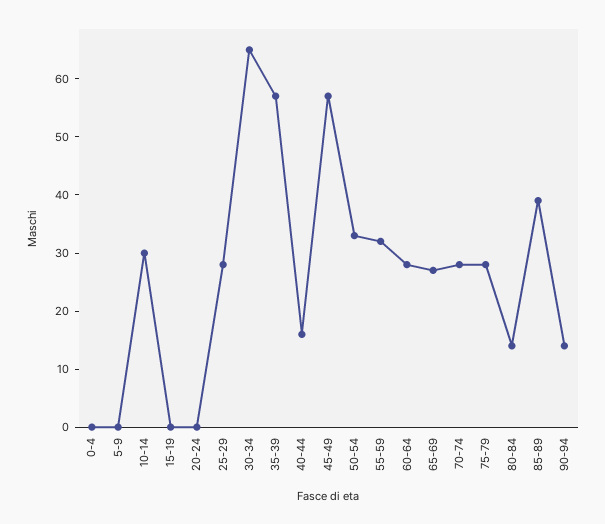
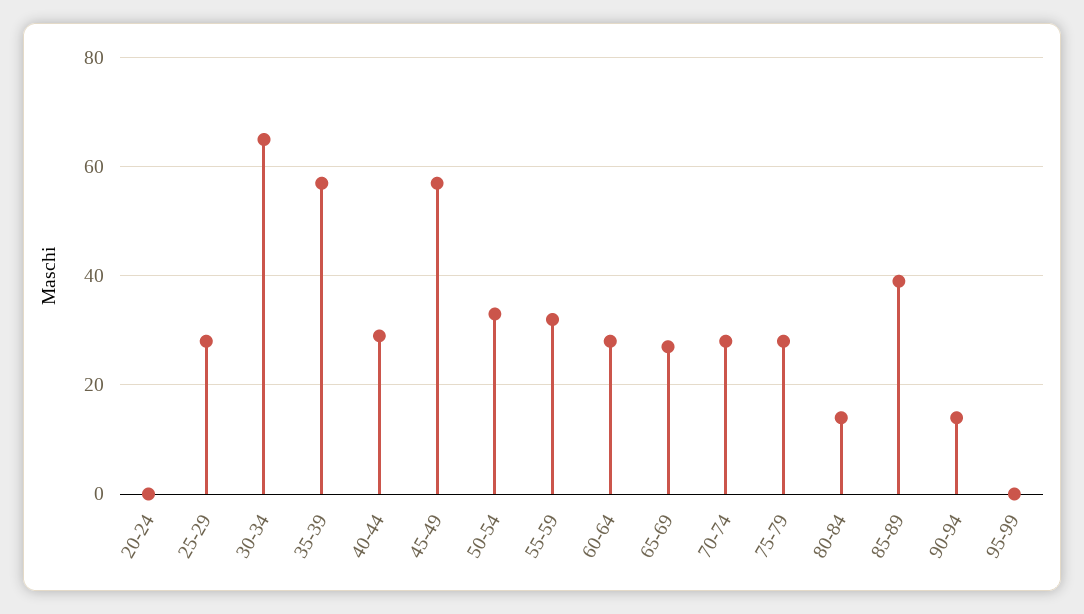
0-4: 0 -> none
5-9: 0 -> none
10-14: 30 -> none
15-19: 0 -> none
40-44: 15 -> 30
95-99: none -> 0

